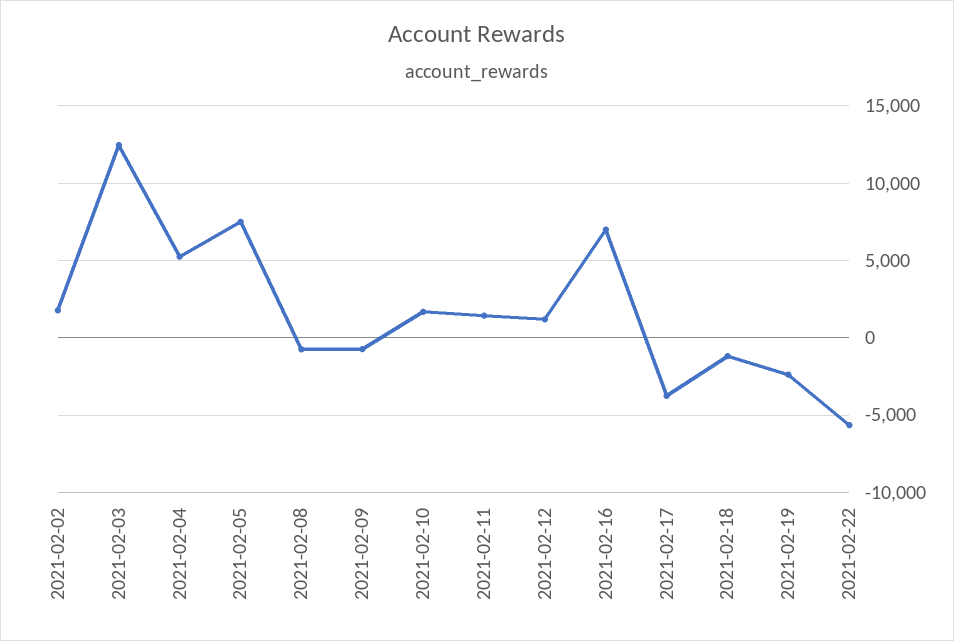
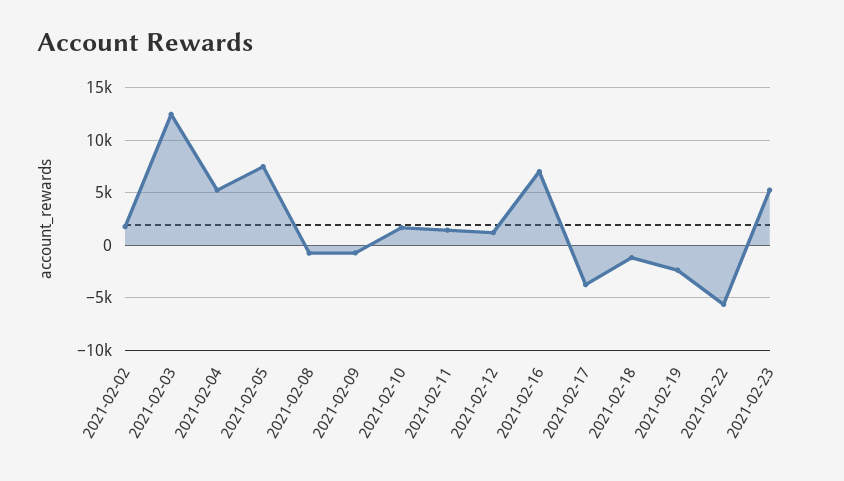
2021-02-23: none -> 5000

